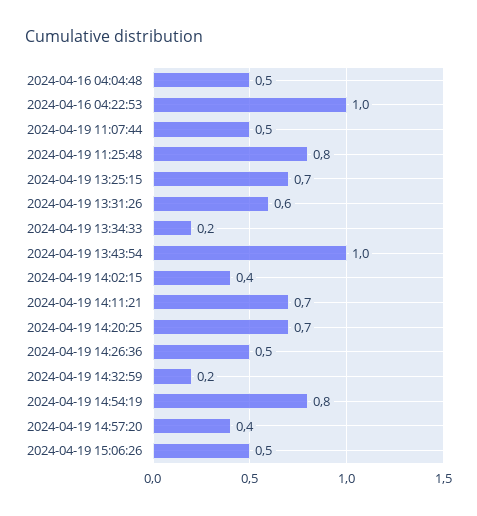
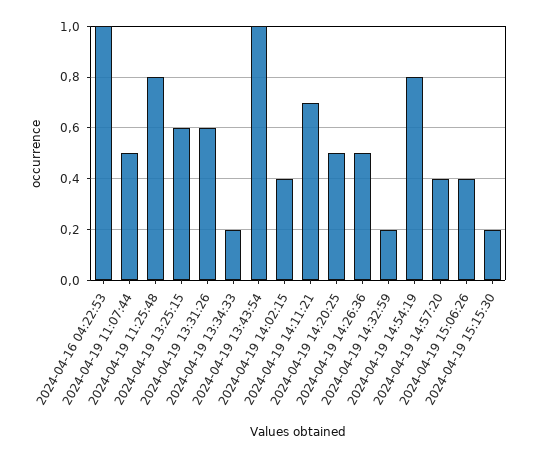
2024-04-16 04:04:48: 0.5 -> none
2024-04-19 13:25:15: 0.7 -> 0.6
2024-04-19 14:20:25: 0.7 -> 0.5
2024-04-19 15:06:26: 0.5 -> 0.4
2024-04-19 15:15:30: none -> 0.2

